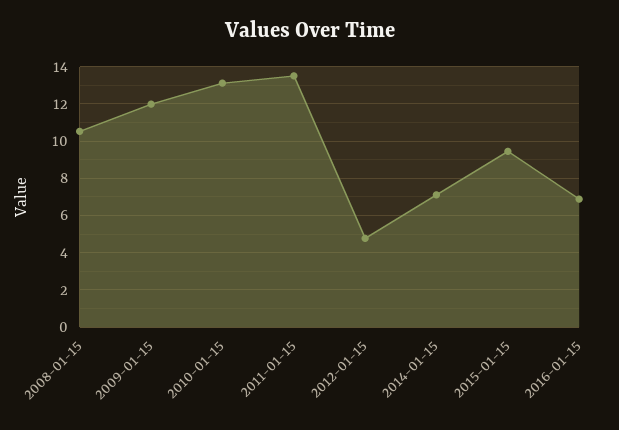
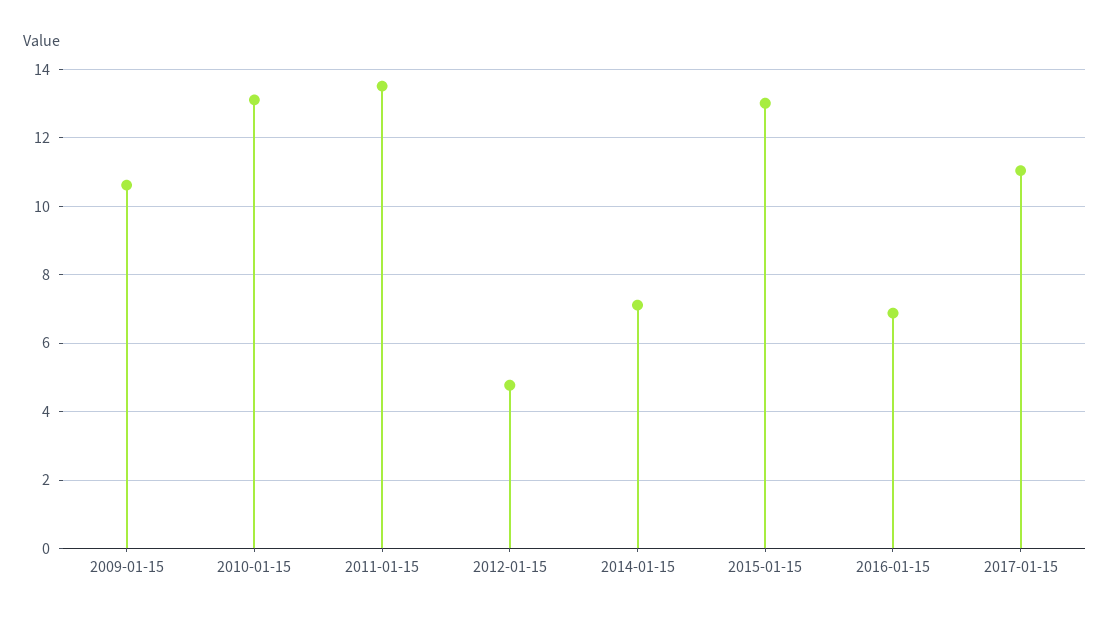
2008-01-15: 10.5 -> none
2009-01-15: 12 -> 10.6
2015-01-15: 9.5 -> 13
2017-01-15: none -> 11

